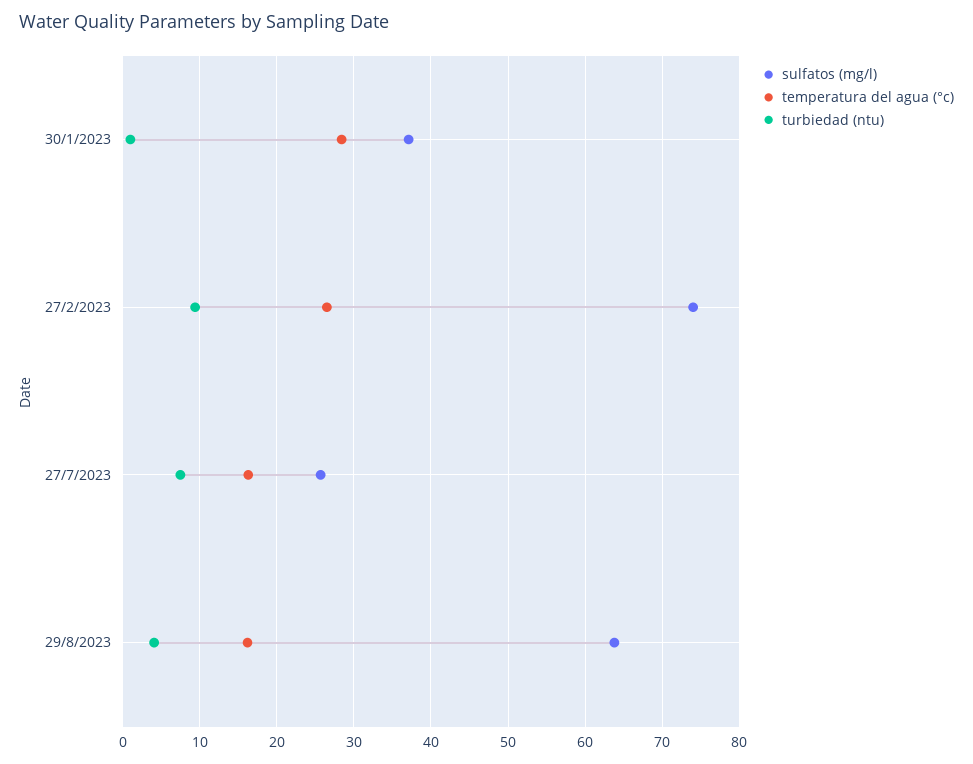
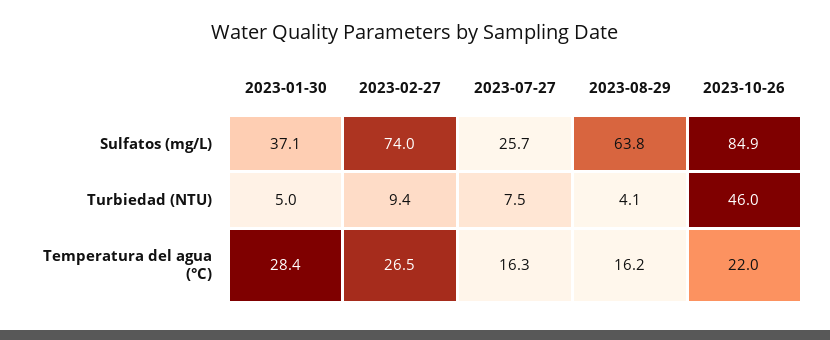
turbiedad (ntu), 30/1/2023: 1 -> 5
sulfatos (mg/l), 2023-10-26: none -> 84.9
turbiedad (ntu), 2023-10-26: none -> 46
temperatura del agua (°c), 2023-10-26: none -> 22

